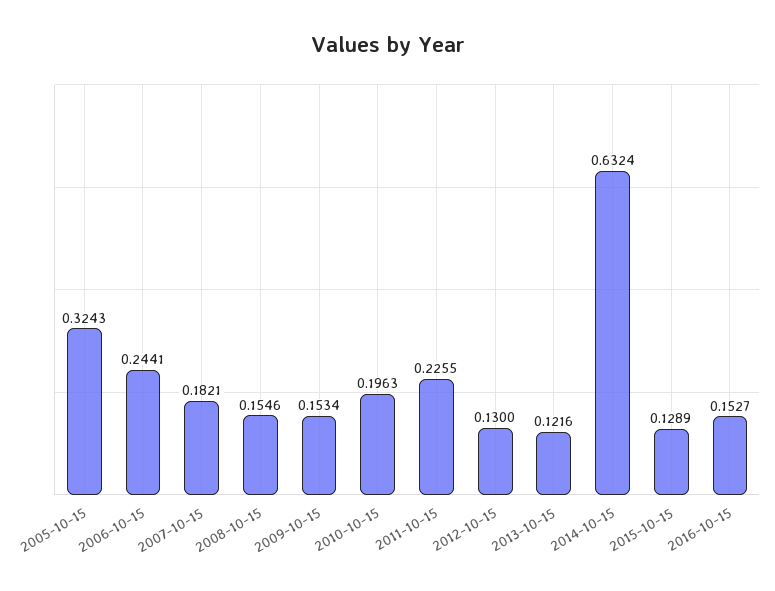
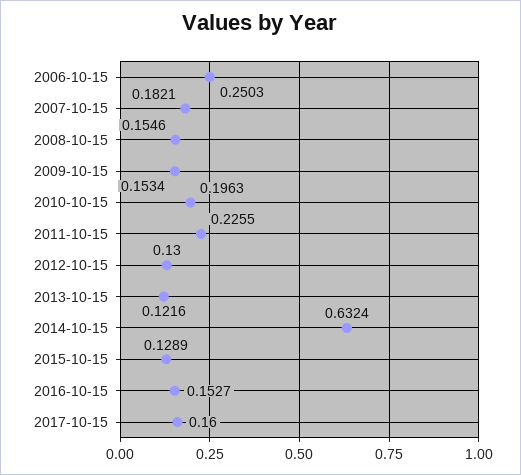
2005-10-15: 0.3243 -> none
2006-10-15: 0.2441 -> 0.2503
2017-10-15: none -> 0.16

